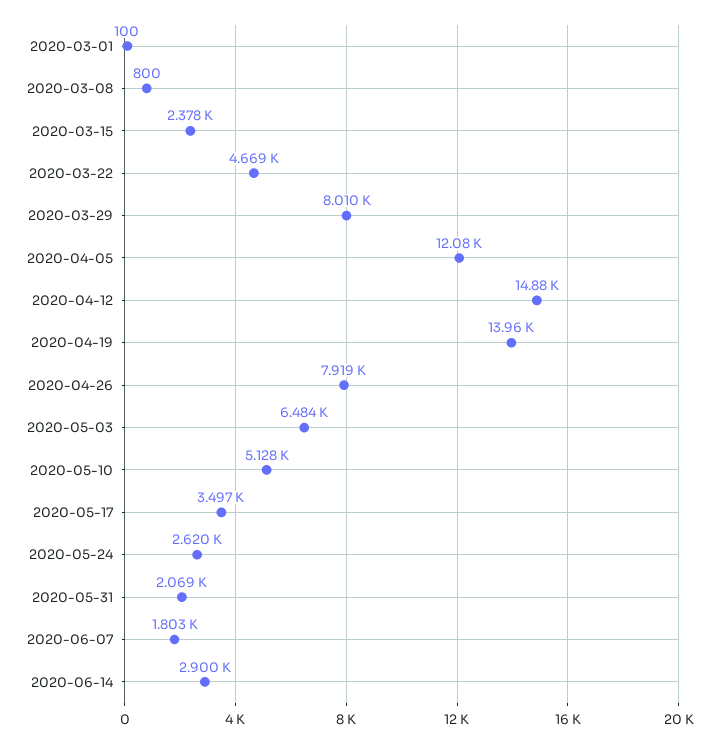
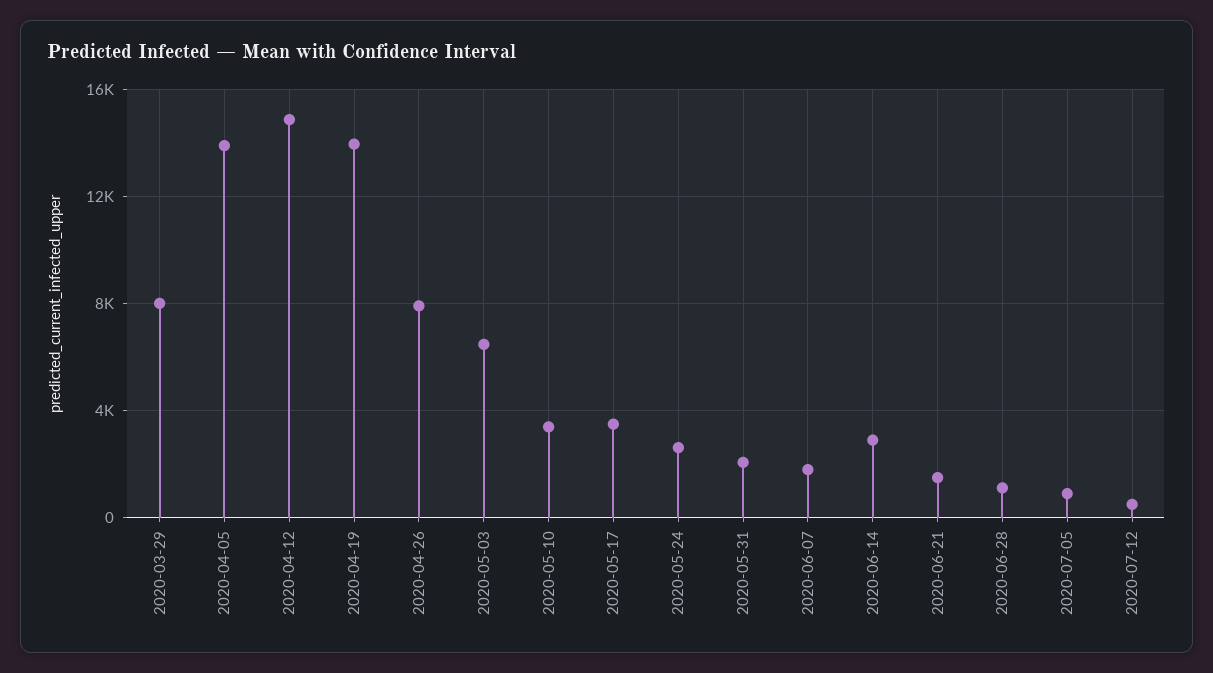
2020-03-01: 100 -> none
2020-03-08: 800 -> none
2020-03-15: 2378 -> none
2020-03-22: 4669 -> none
2020-04-05: 12080 -> 14000
2020-05-10: 5128 -> 3500
2020-06-21: none -> 1500
2020-06-28: none -> 1000
2020-07-05: none -> 1000
2020-07-12: none -> 500

